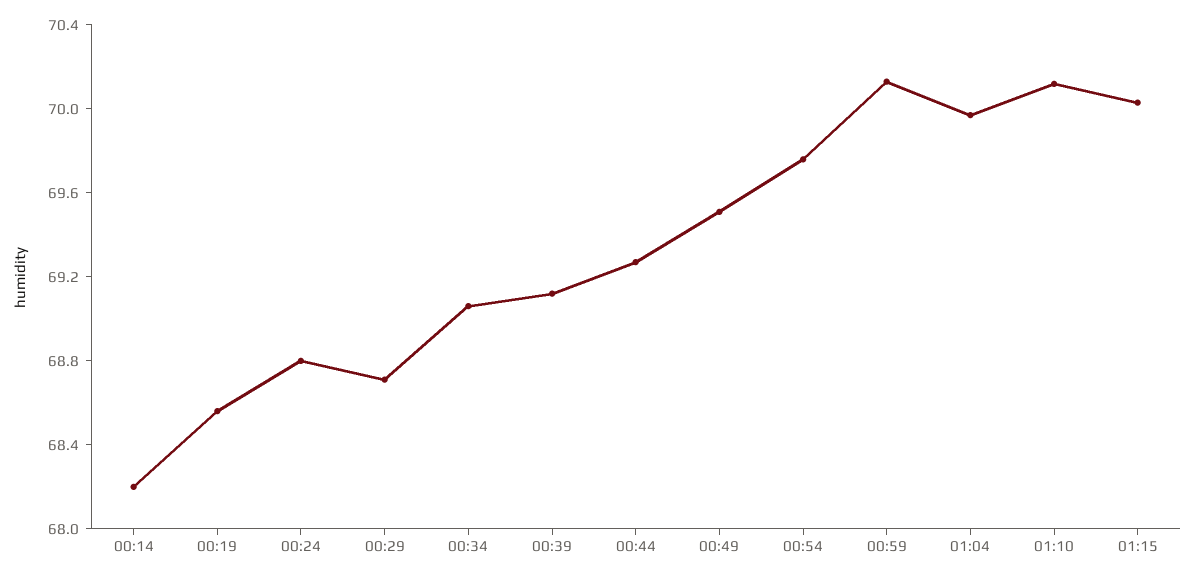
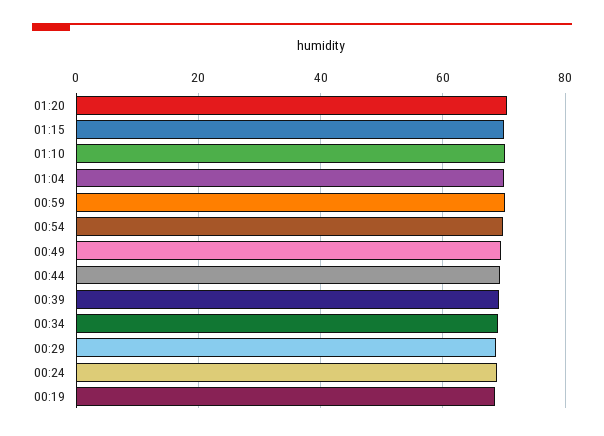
00:14: 68.2 -> none
01:20: none -> 70

